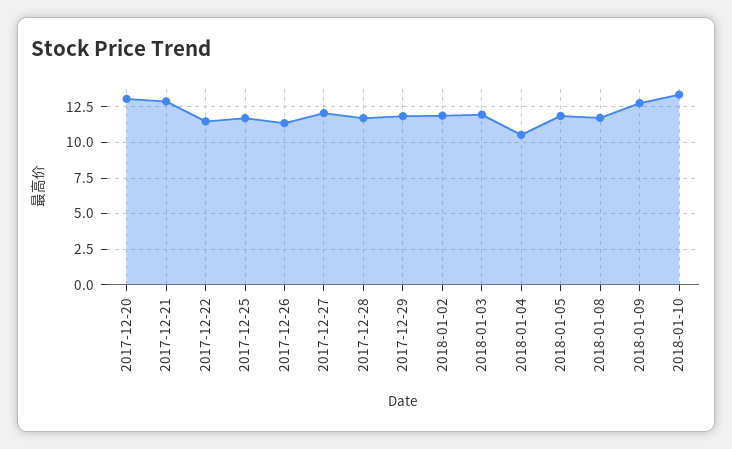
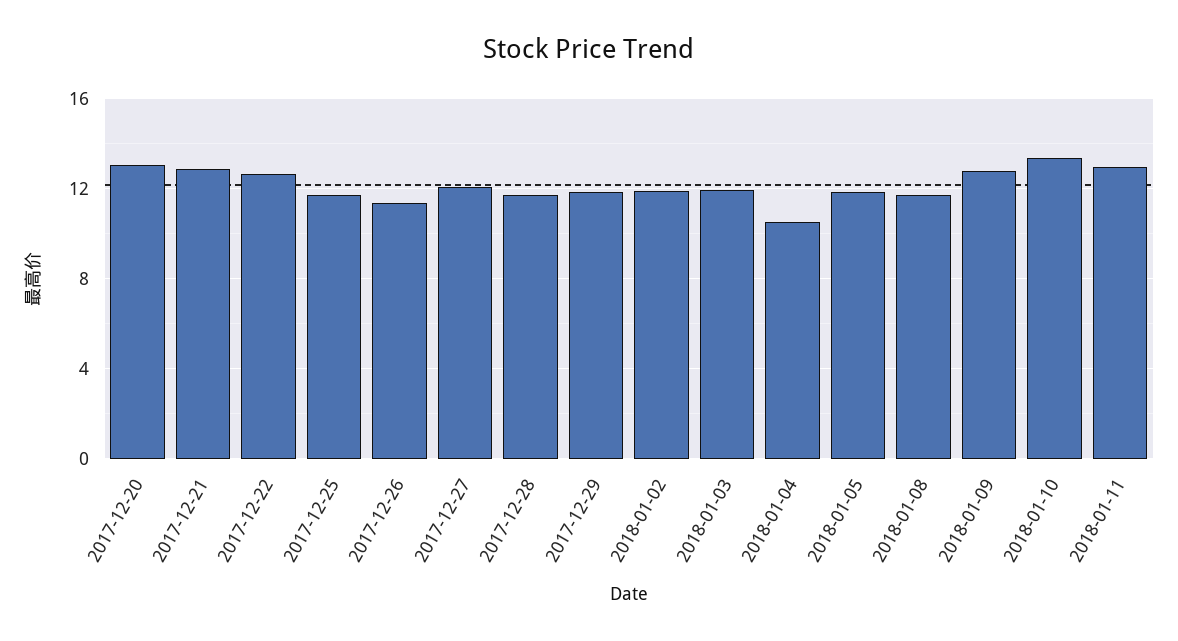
2017-12-22: 11.5 -> 12.5
2018-01-11: none -> 13

